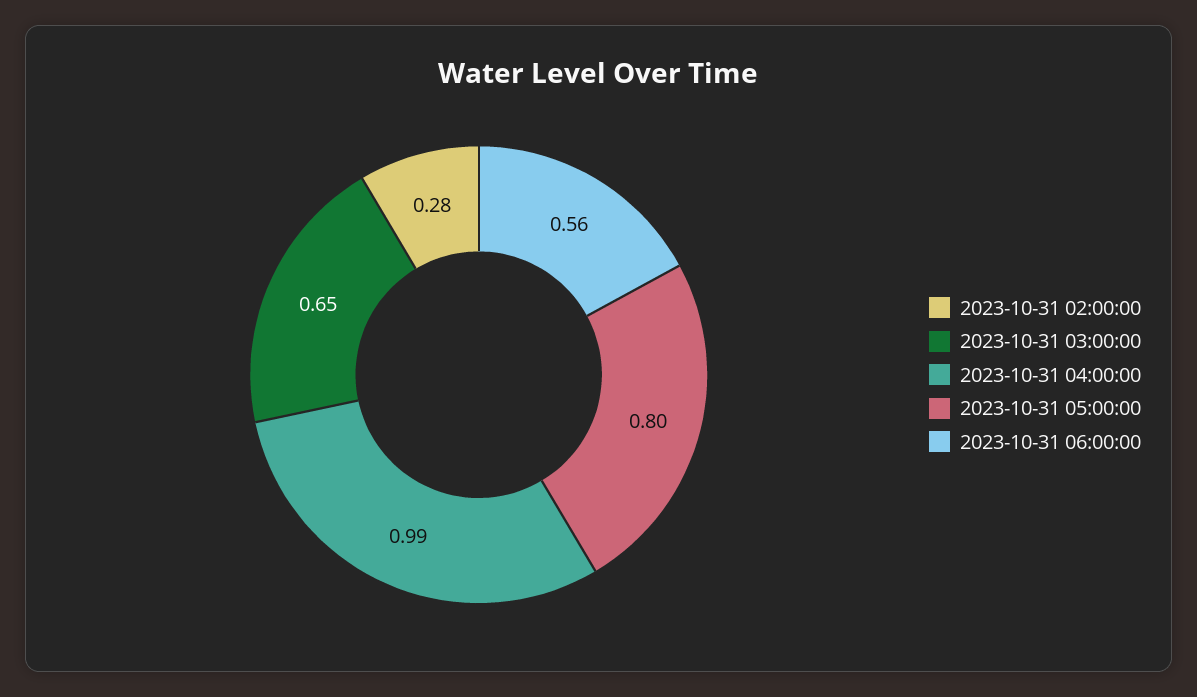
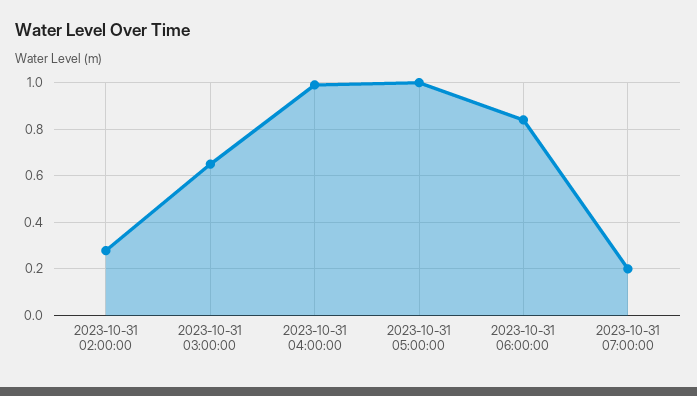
2023-10-31 05:00:00: 0.8 -> 1
2023-10-31 06:00:00: 0.56 -> 0.85
2023-10-31 07:00:00: none -> 0.2

